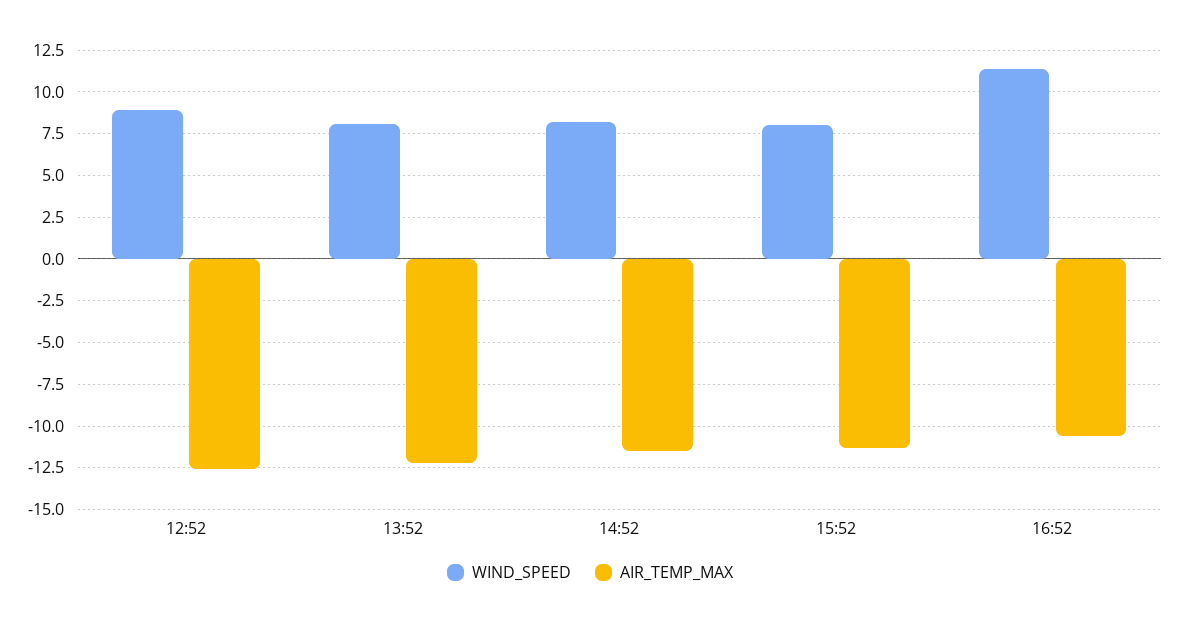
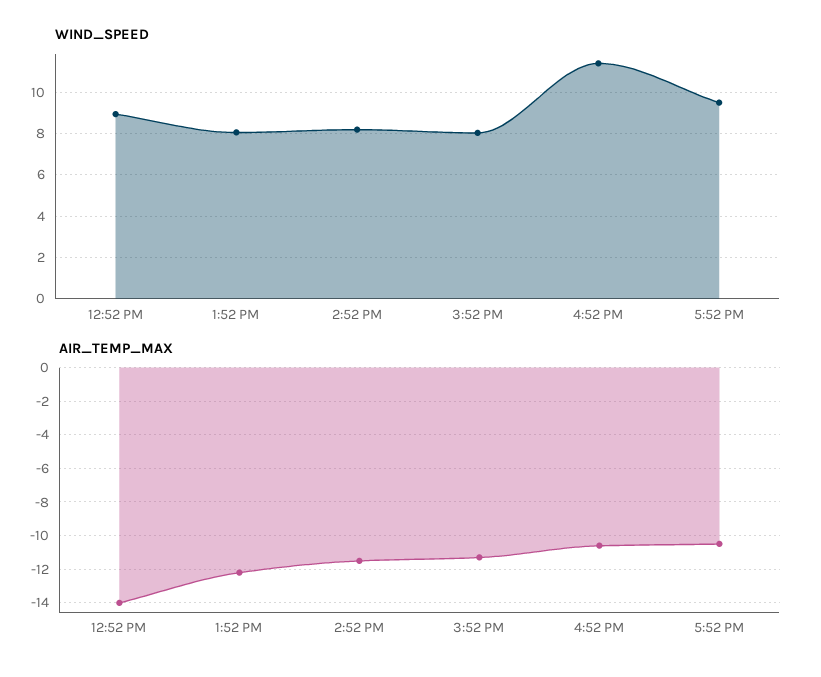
AIR_TEMP_MAX, 12:52: -12.5 -> -14
WIND_SPEED, 5:52 PM: none -> 9.5
AIR_TEMP_MAX, 5:52 PM: none -> -10.5

